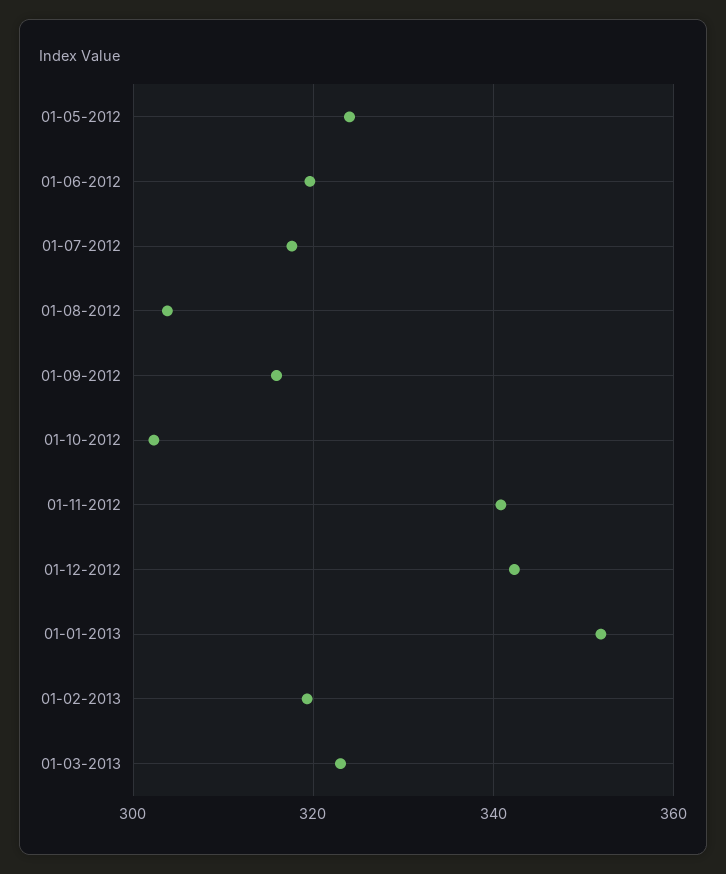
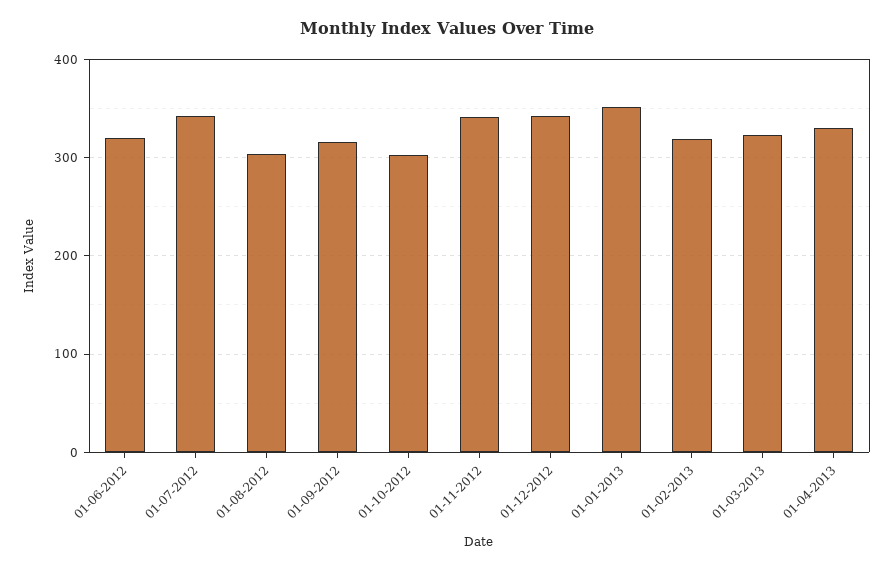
01-05-2012: 324 -> none
01-07-2012: 318 -> 340
01-04-2013: none -> 330

